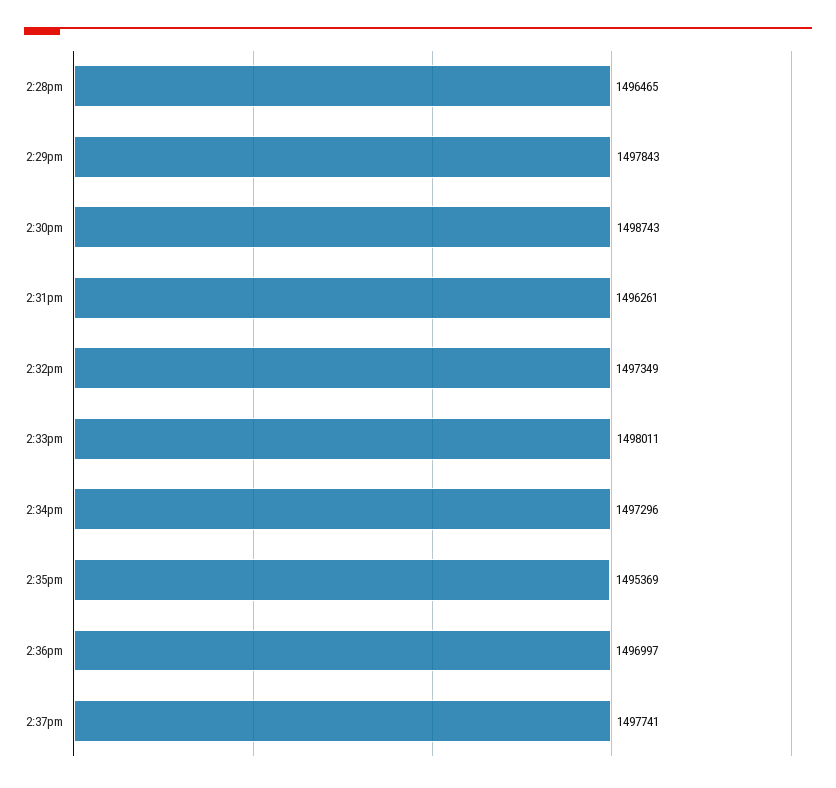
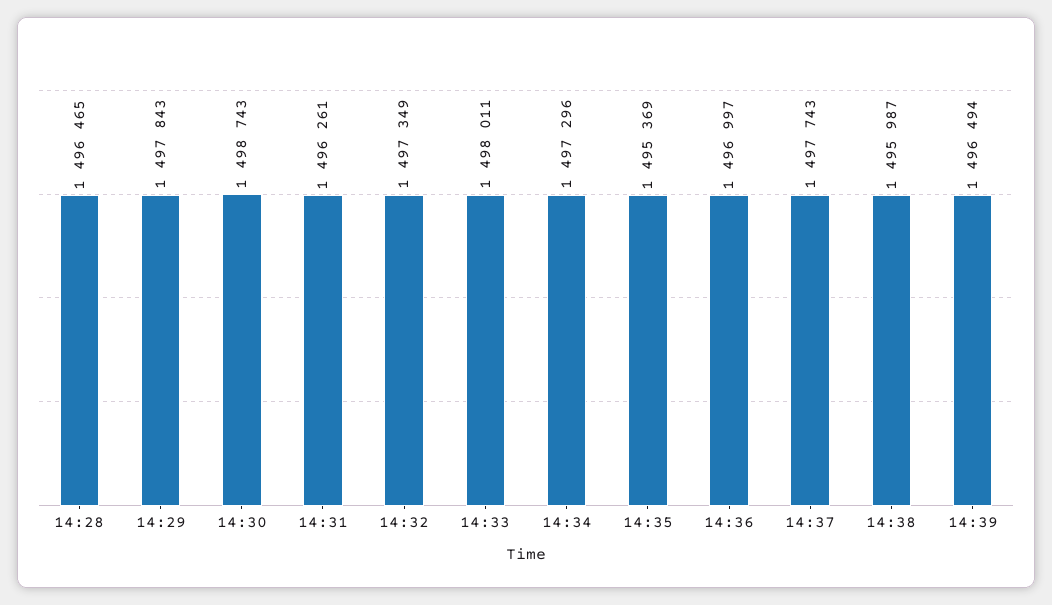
2:37pm: 1497741 -> 1497743
14:38: none -> 1495987
14:39: none -> 1496494

